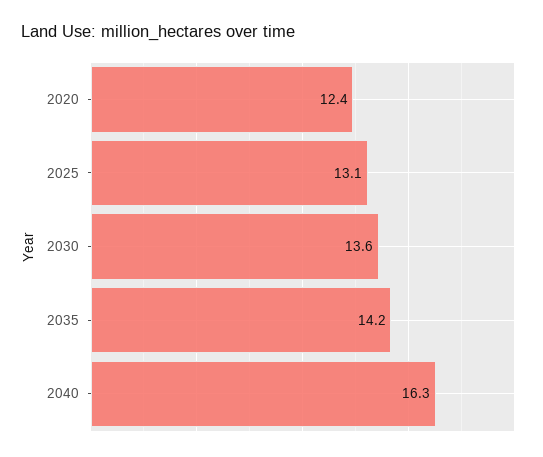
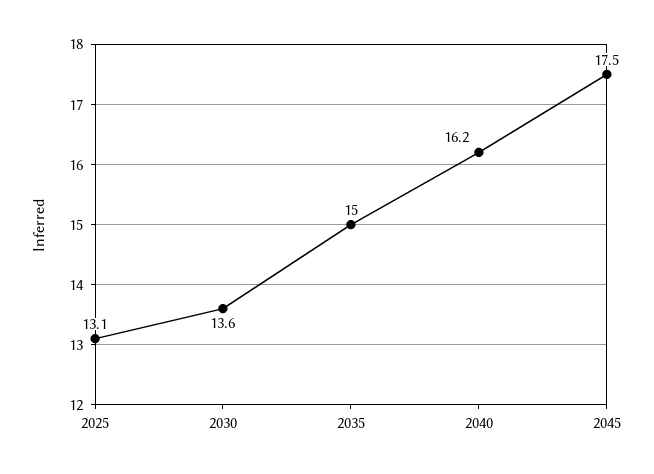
2020: 12.4 -> none
2035: 14.2 -> 15
2040: 16.3 -> 16.2
2045: none -> 17.5

